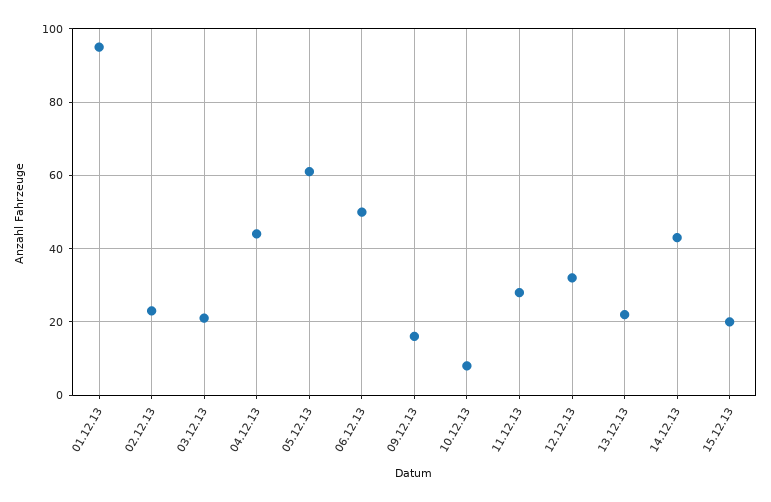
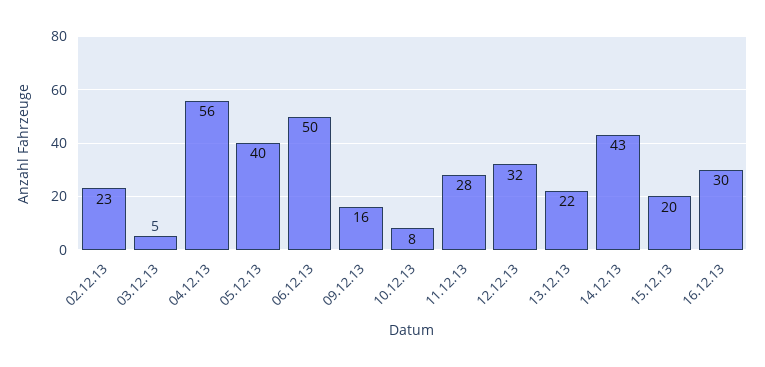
01.12.13: 95 -> none
03.12.13: 20 -> 5
04.12.13: 45 -> 56
05.12.13: 60 -> 40
16.12.13: none -> 30

